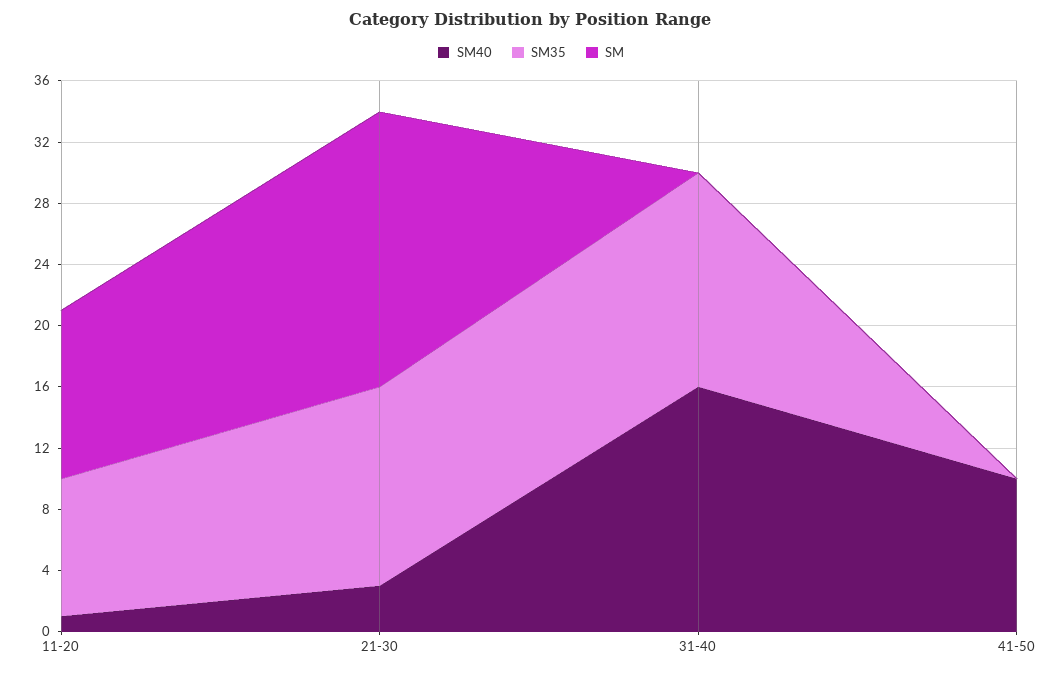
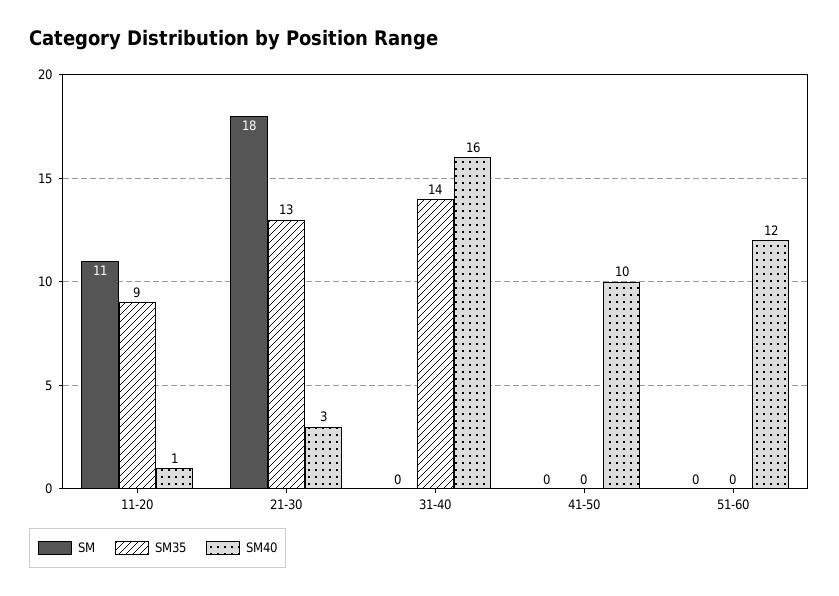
SM, 51-60: none -> 0
SM35, 51-60: none -> 0
SM40, 51-60: none -> 12

